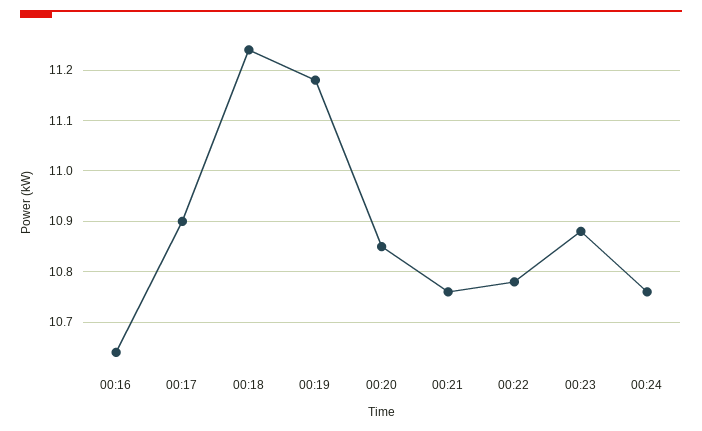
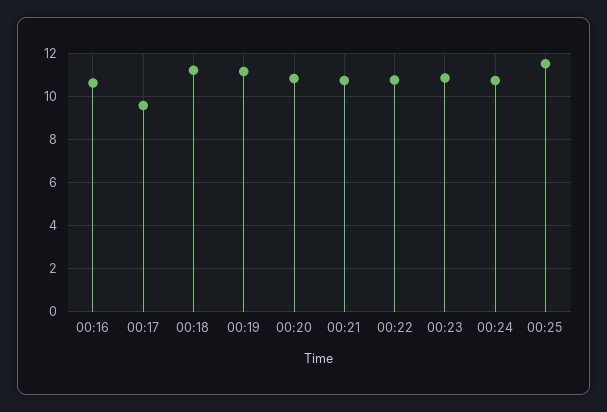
00:17: 10.9 -> 9.5
00:25: none -> 11.5

